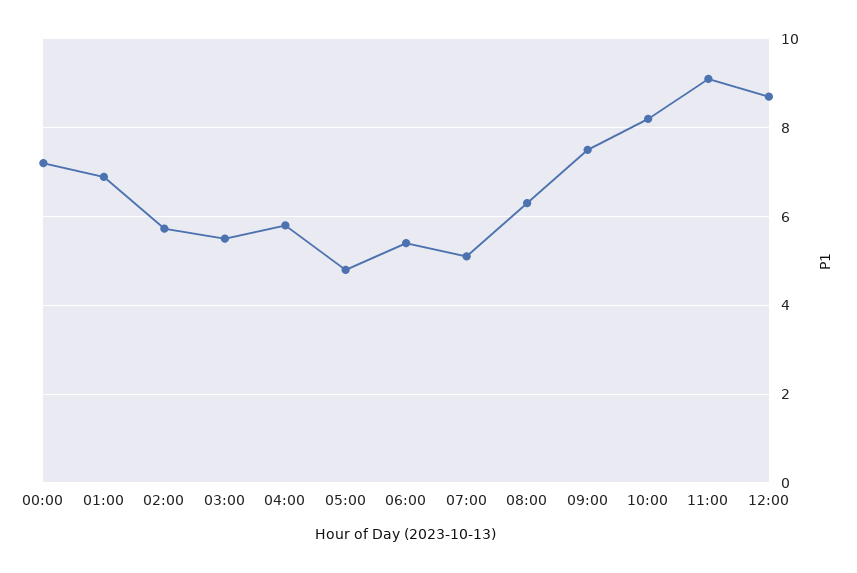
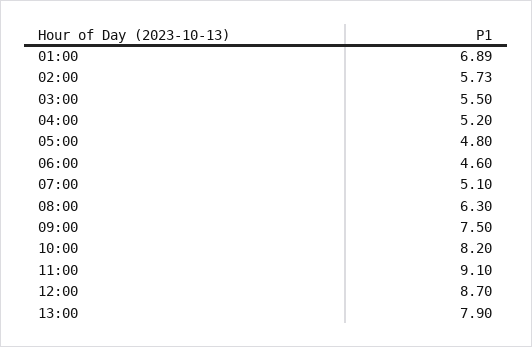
00:00: 7.2 -> none
04:00: 5.8 -> 5.2
06:00: 5.4 -> 4.6
13:00: none -> 7.9

